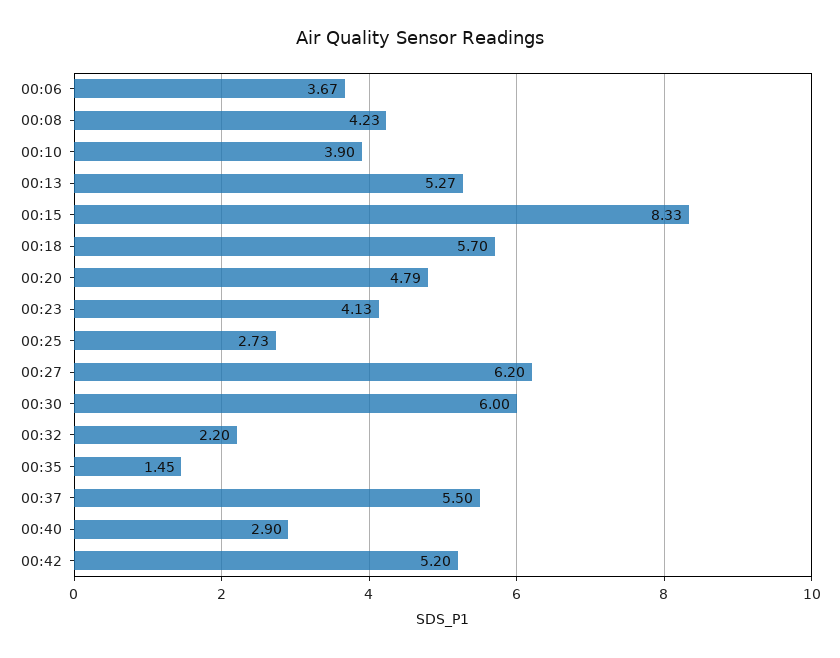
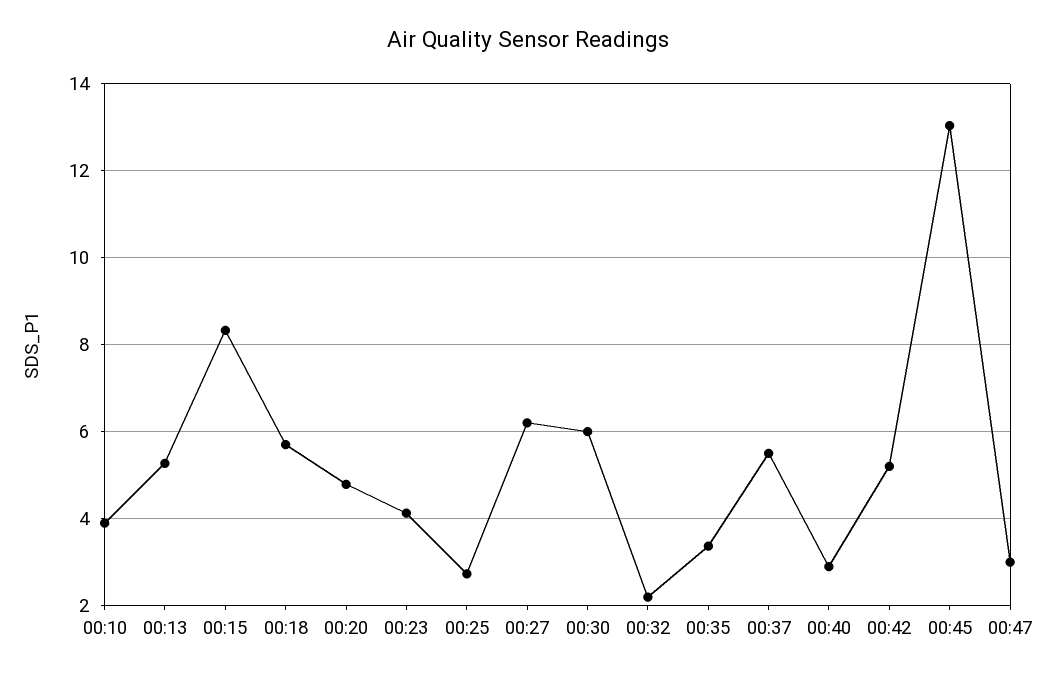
00:06: 3.67 -> none
00:08: 4.23 -> none
00:35: 1.45 -> 3.4
00:45: none -> 13
00:47: none -> 3

